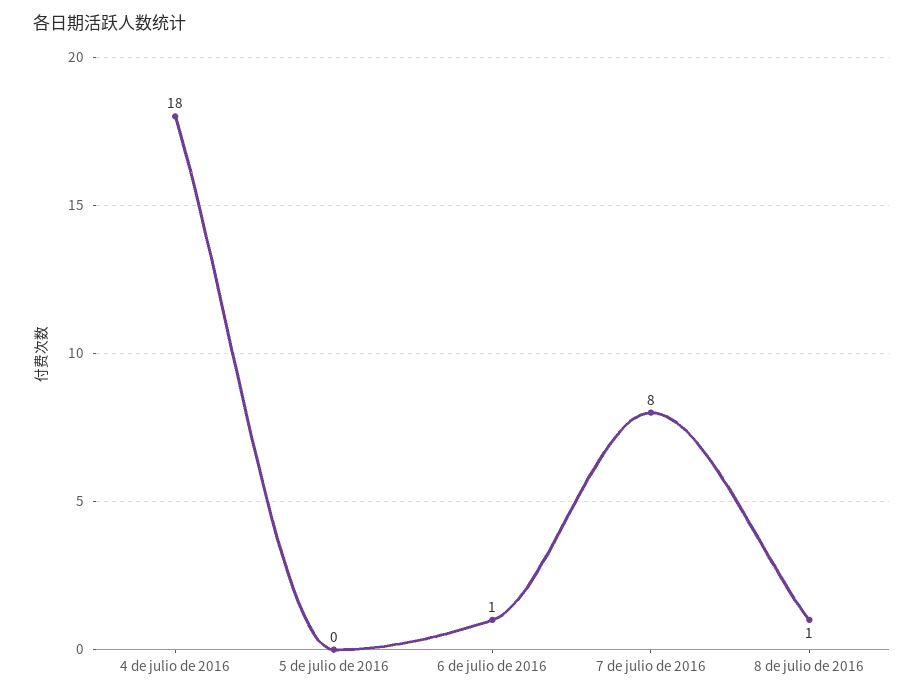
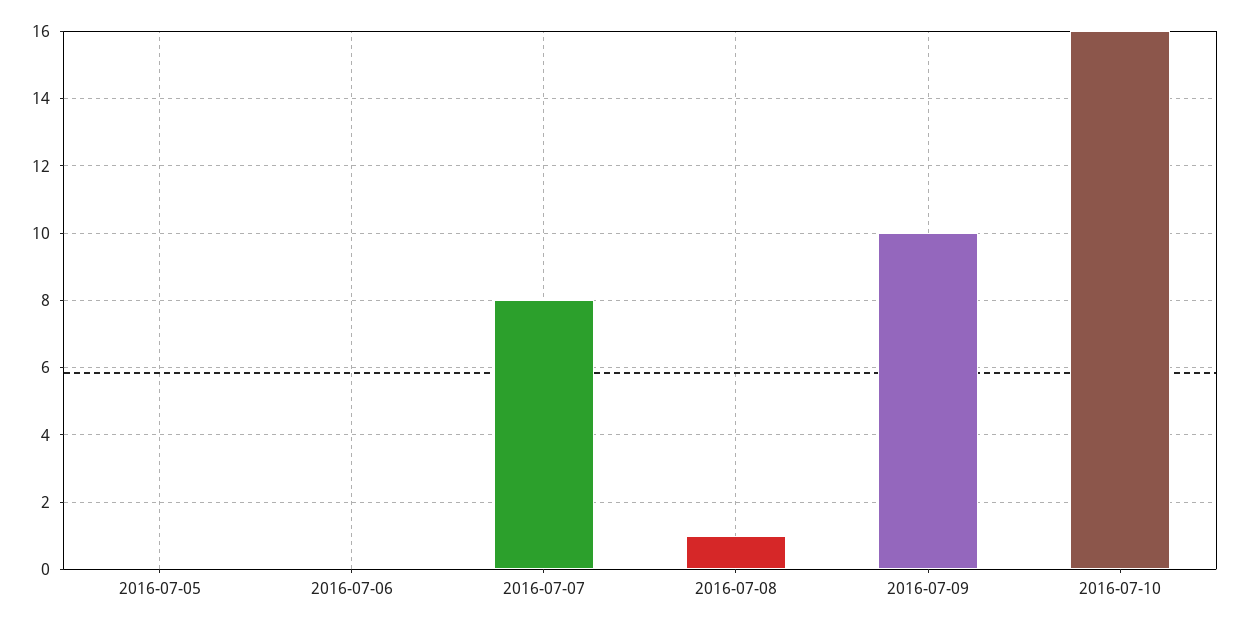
4 de julio de 2016: 18 -> none
6 de julio de 2016: 1 -> 0
2016-07-09: none -> 10
2016-07-10: none -> 16

